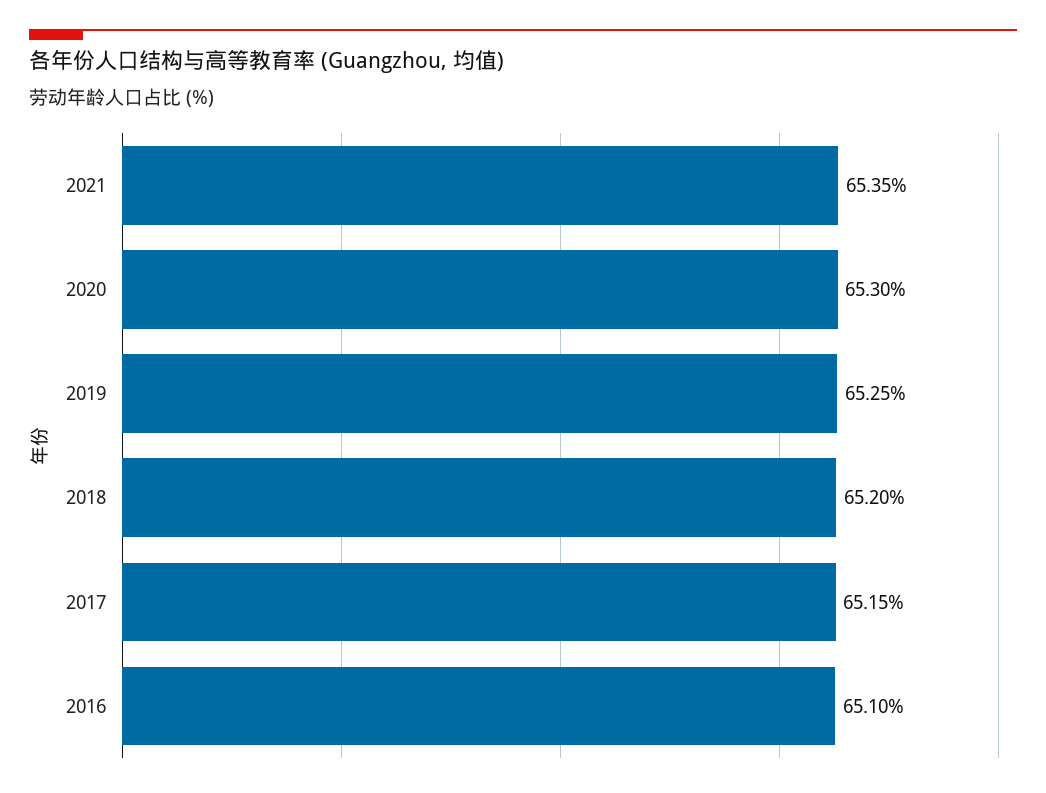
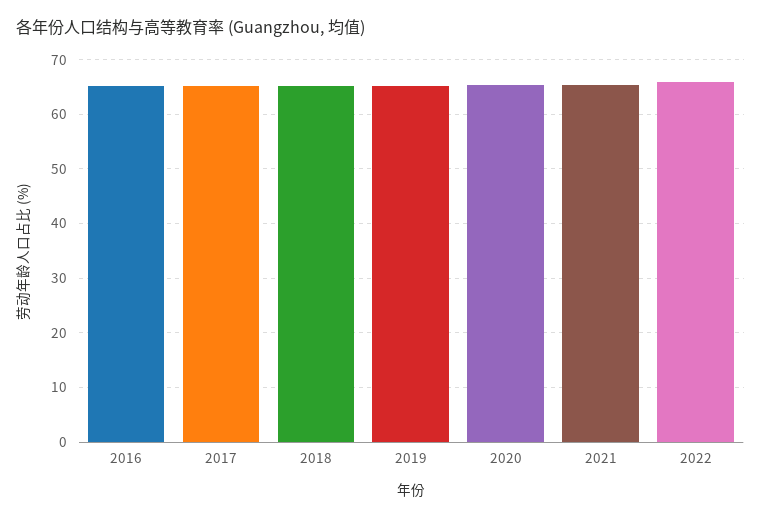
2022: none -> 66

